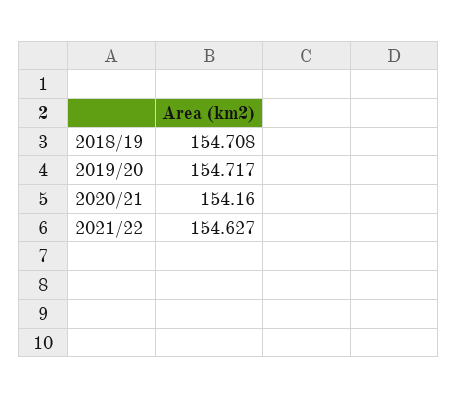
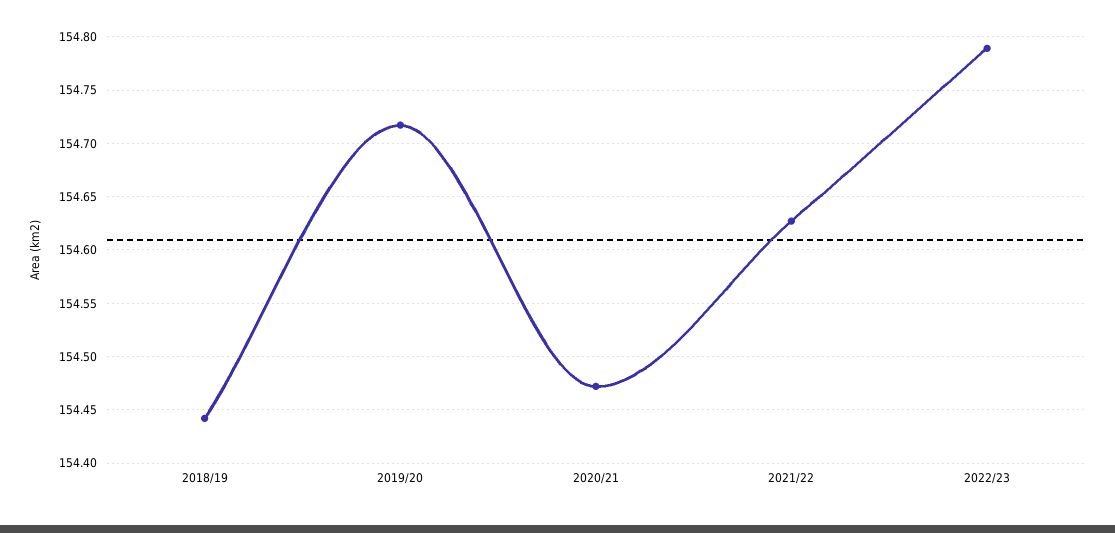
2018/19: 154.708 -> 154.44
2020/21: 154.16 -> 154.47
2022/23: none -> 154.79

